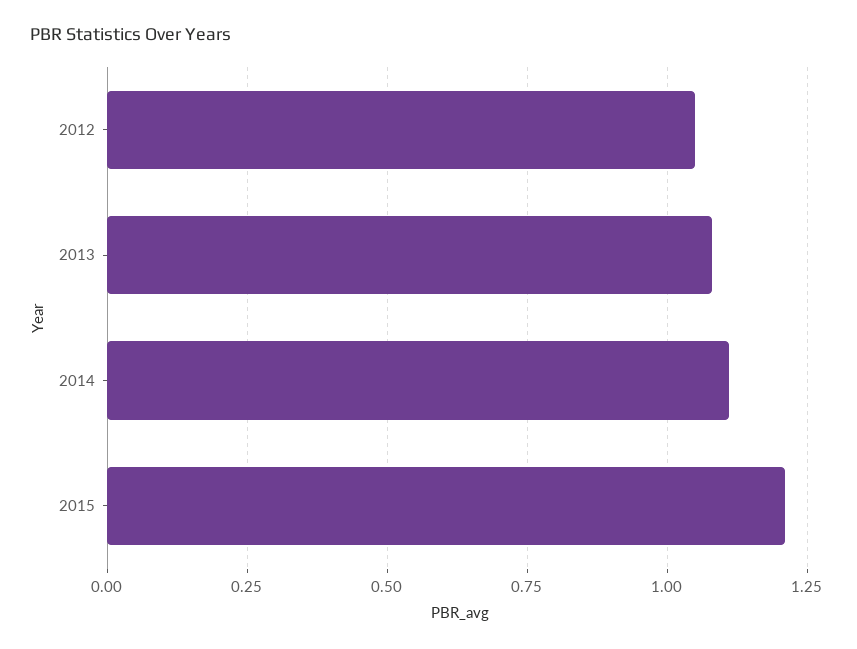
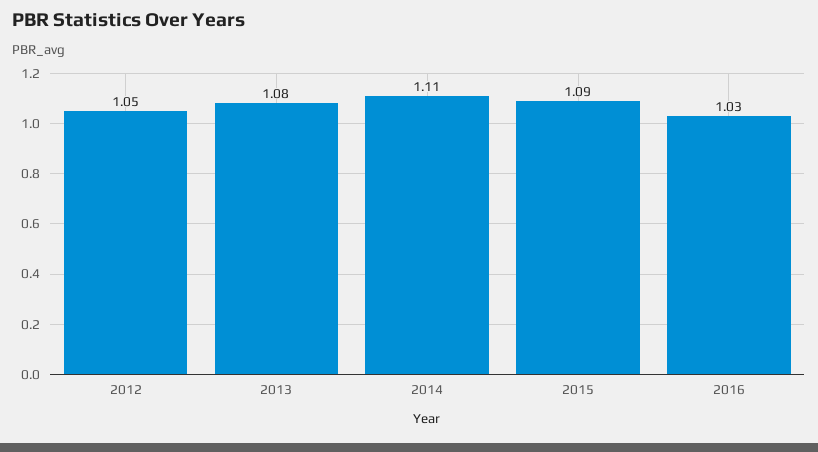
2015: 1.2 -> 1.09
2016: none -> 1.03

